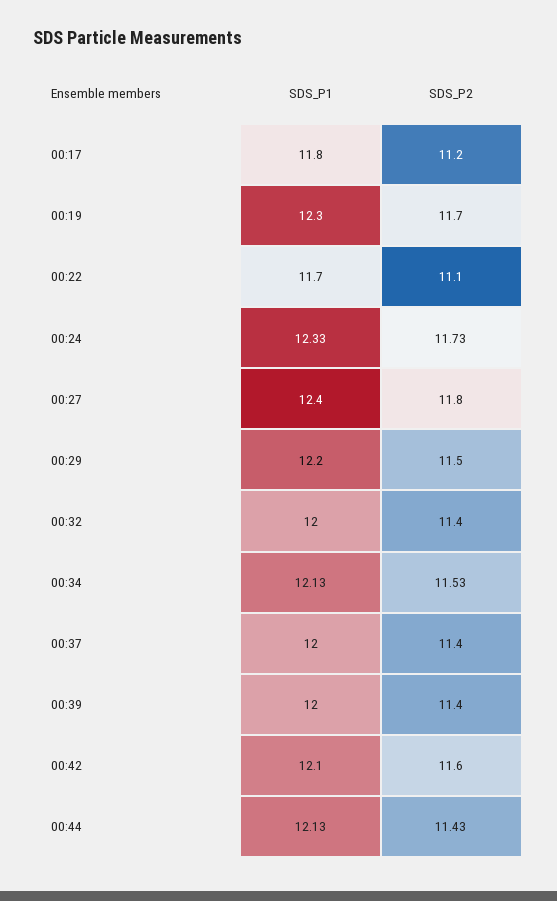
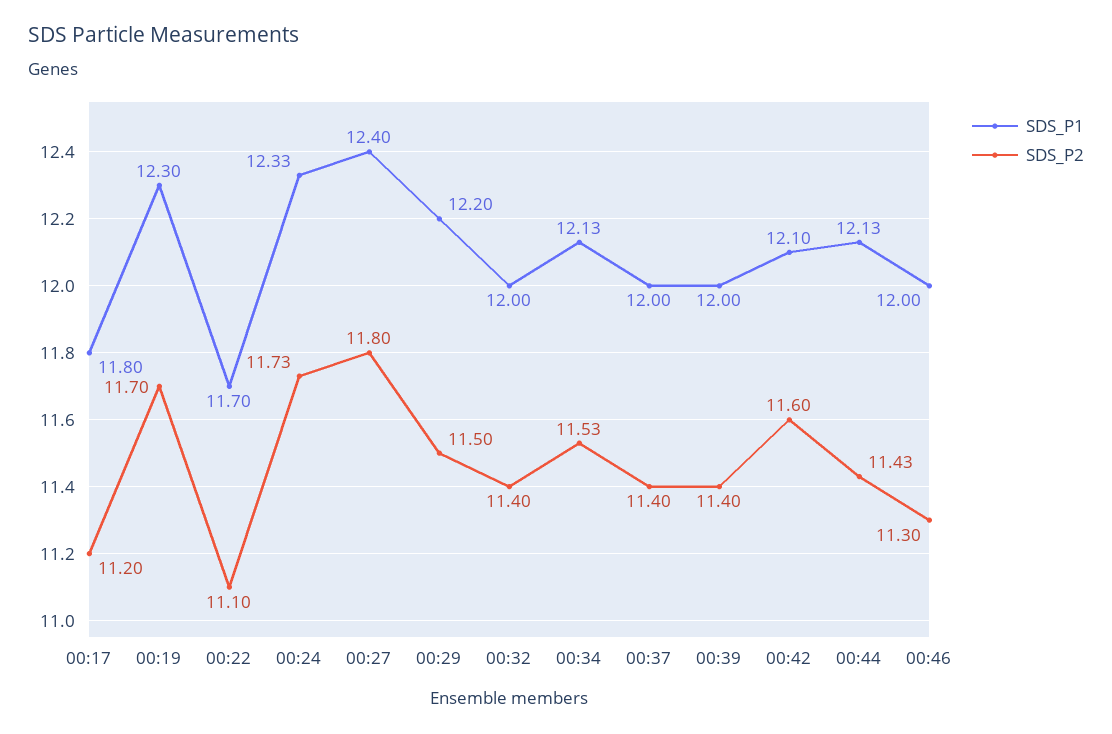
SDS_P1, 00:46: none -> 12
SDS_P2, 00:46: none -> 11.3

